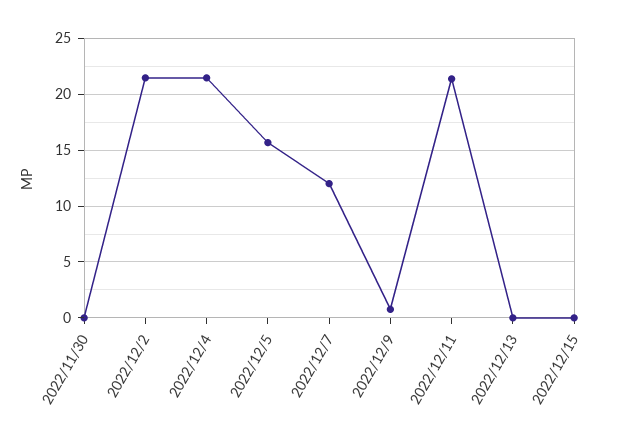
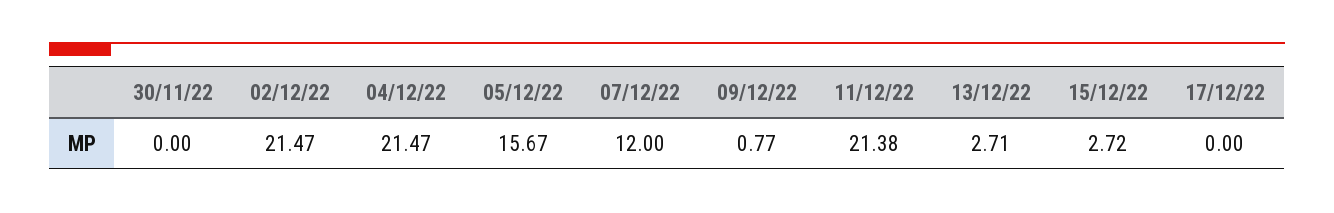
2022/12/13: 0 -> 2.71
2022/12/15: 0 -> 2.72
17/12/22: none -> 0

